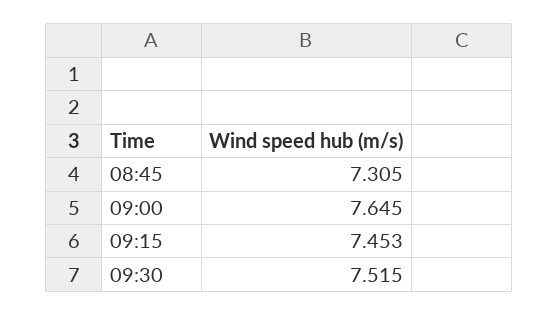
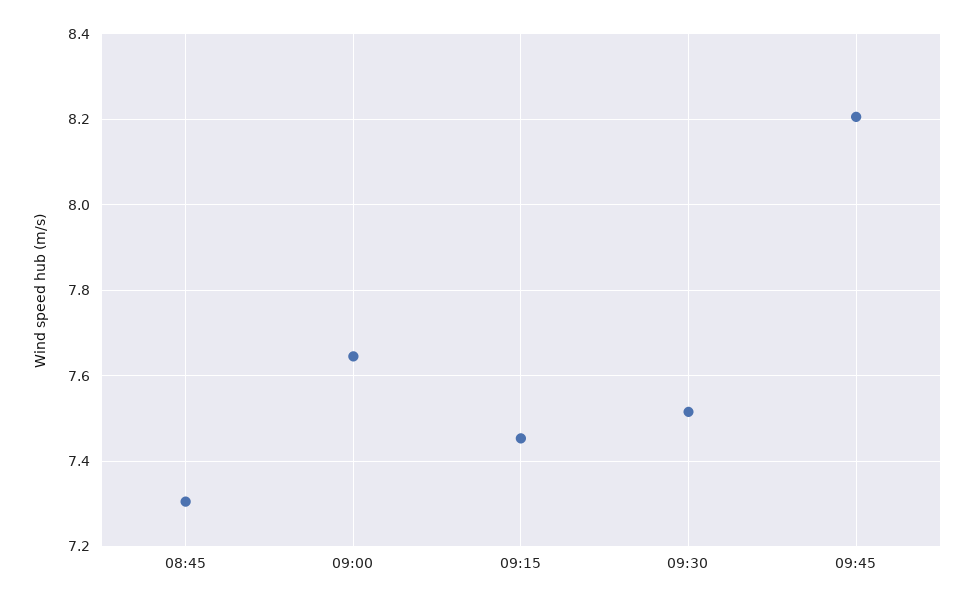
09:45: none -> 8.2

